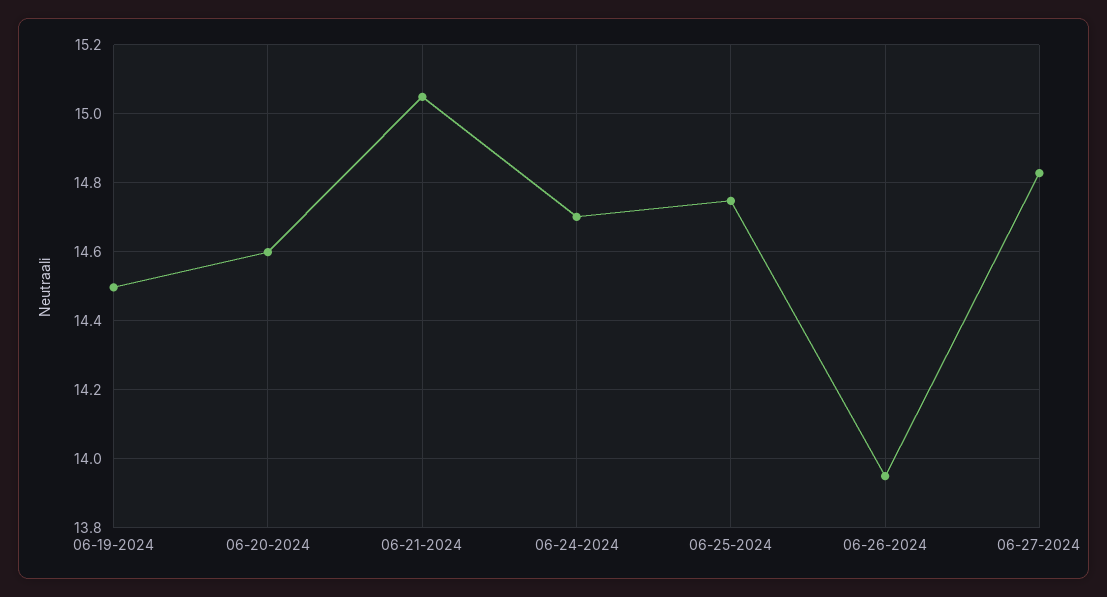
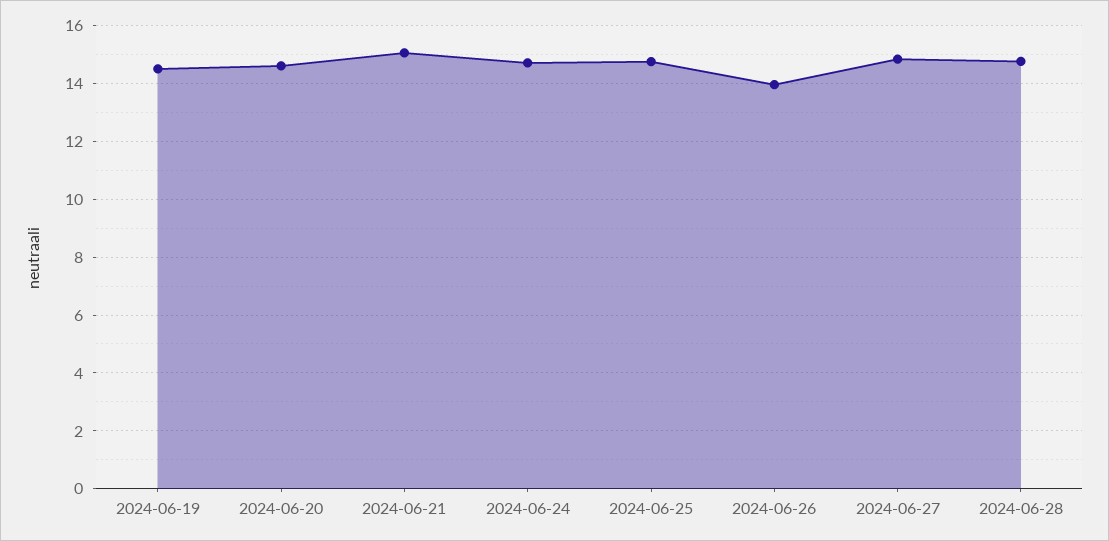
2024-06-28: none -> 14.75

